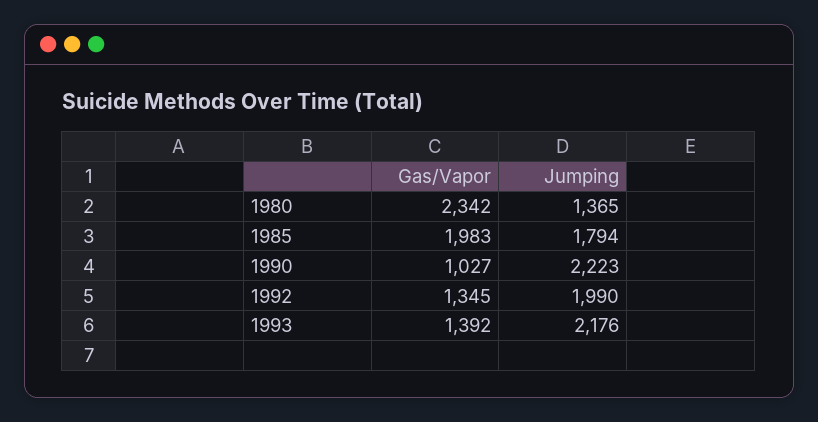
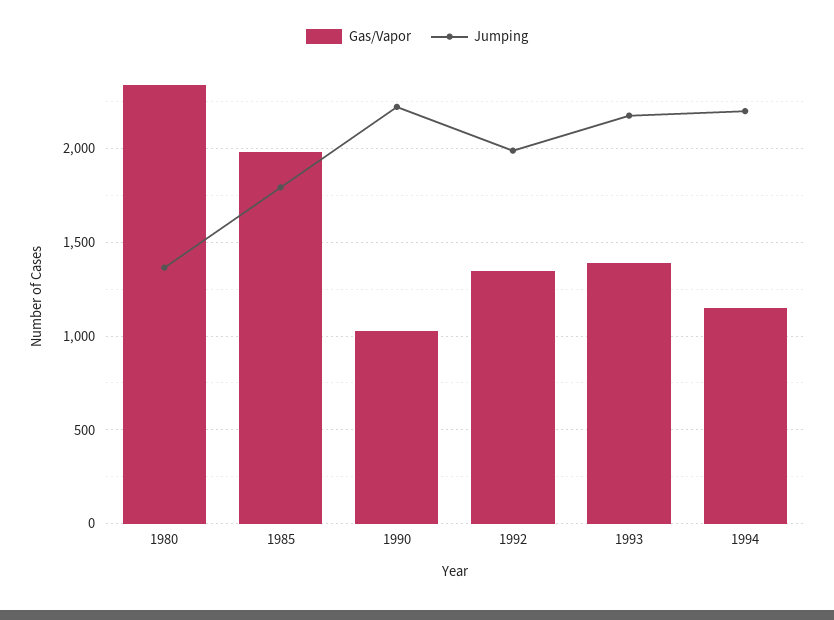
Gas/Vapor, 1994: none -> 1150
Jumping, 1994: none -> 2200

